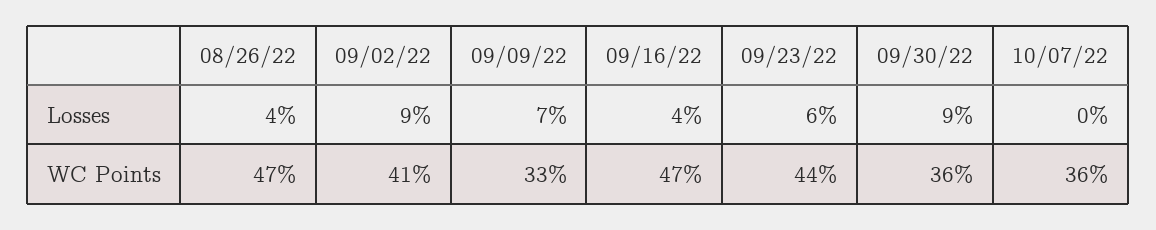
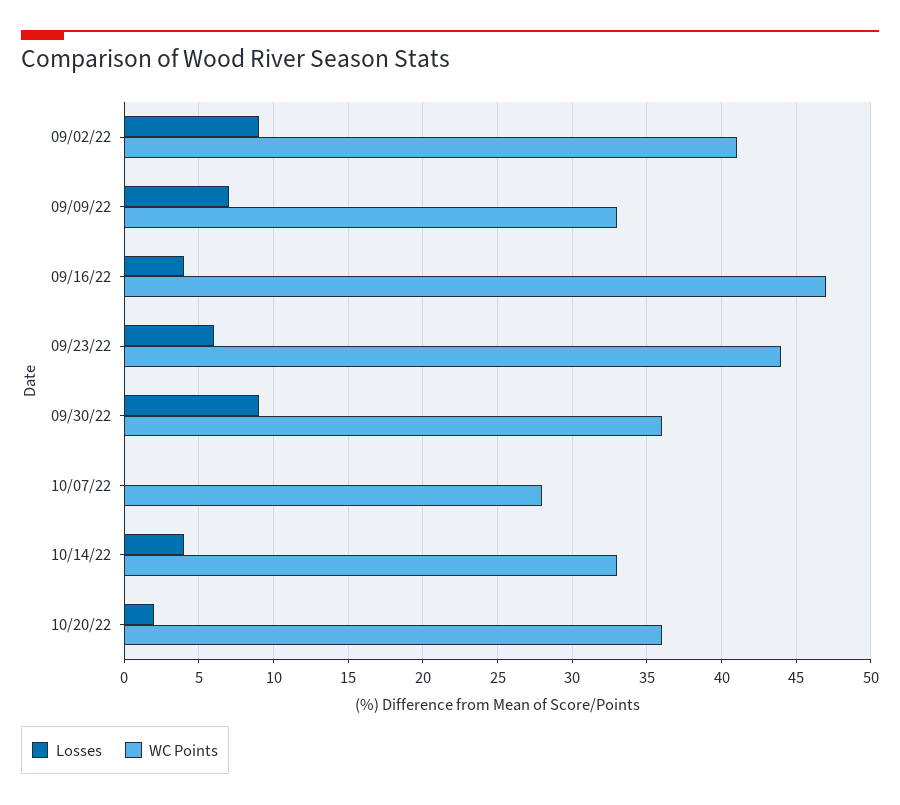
Losses, 08/26/22: 4 -> none
WC Points, 08/26/22: 47 -> none
WC Points, 10/07/22: 36 -> 28
Losses, 10/14/22: none -> 4
WC Points, 10/14/22: none -> 33
Losses, 10/20/22: none -> 2
WC Points, 10/20/22: none -> 36

